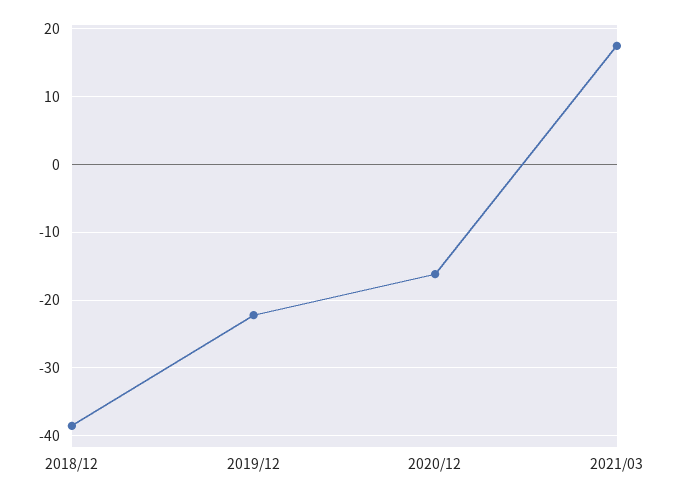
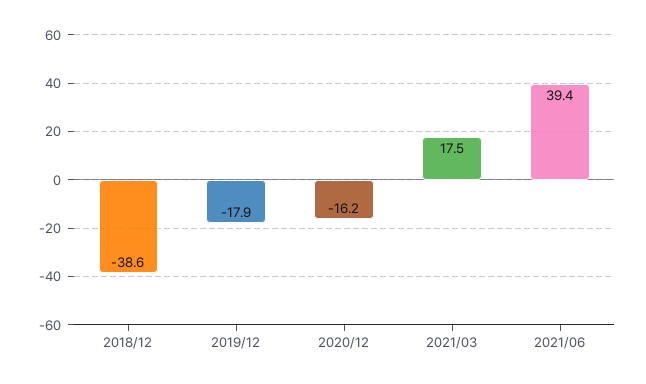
2019/12: -22 -> -17.9
2021/06: none -> 39.4

